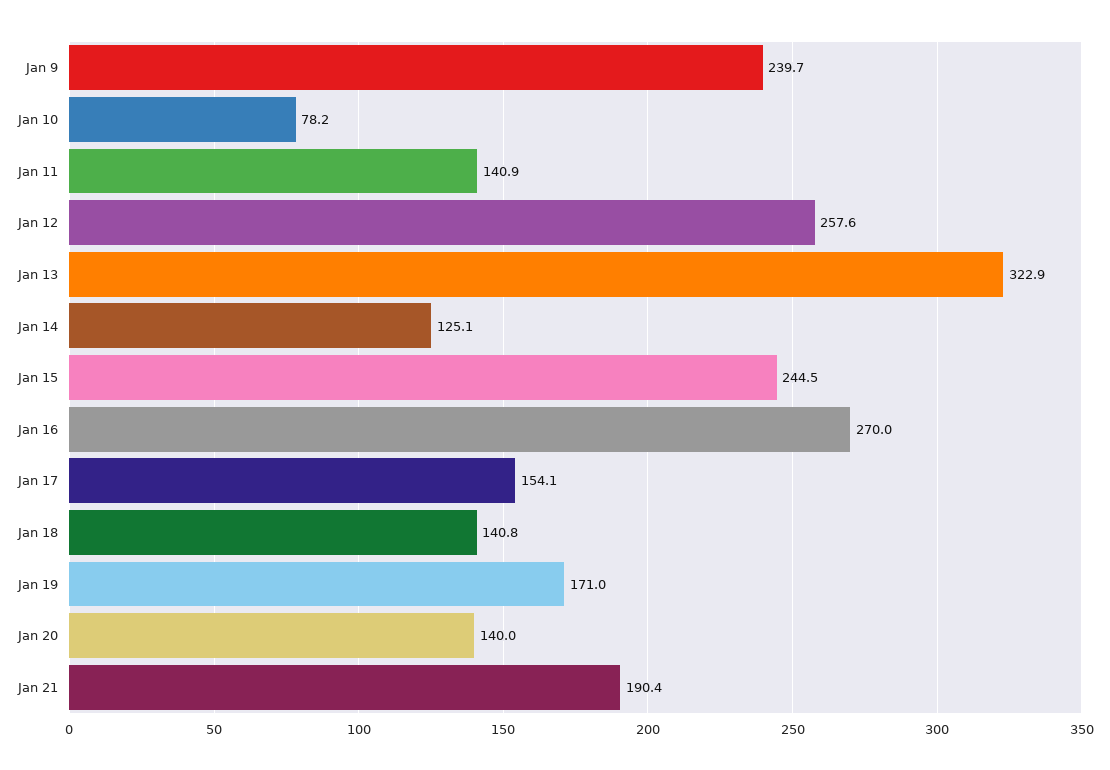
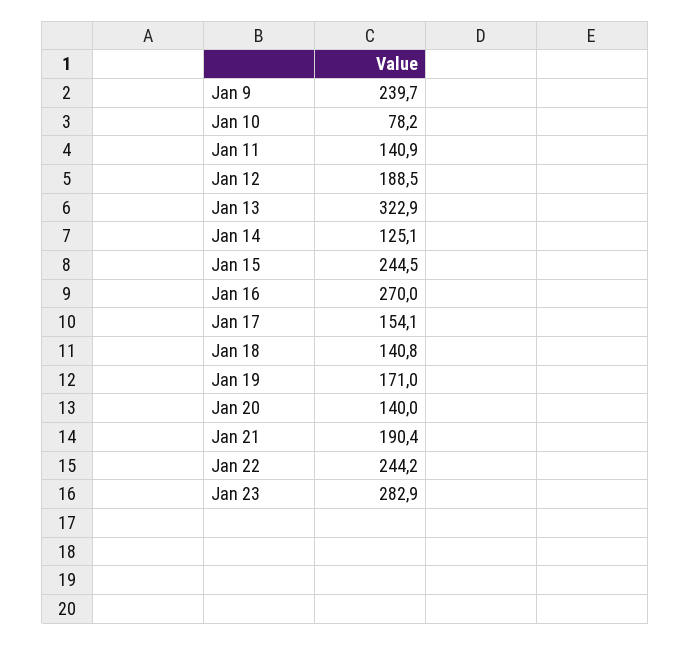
Jan 12: 257.6 -> 188.5
Jan 22: none -> 244.2
Jan 23: none -> 282.9

